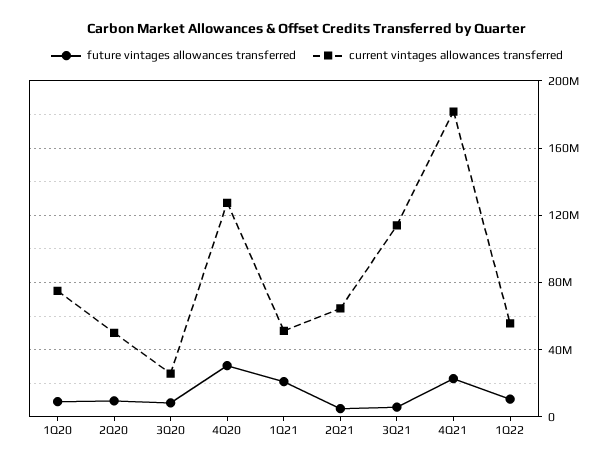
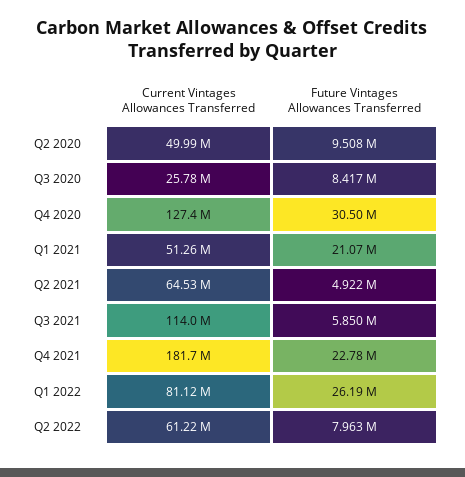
future vintages allowances transferred, 1Q20: 10000000 -> none
current vintages allowances transferred, 1Q20: 75000000 -> none
future vintages allowances transferred, 1Q22: 10000000 -> 26190000
current vintages allowances transferred, 1Q22: 55000000 -> 81120000
current vintages allowances transferred, Q2 2022: none -> 61220000
future vintages allowances transferred, Q2 2022: none -> 7963000

